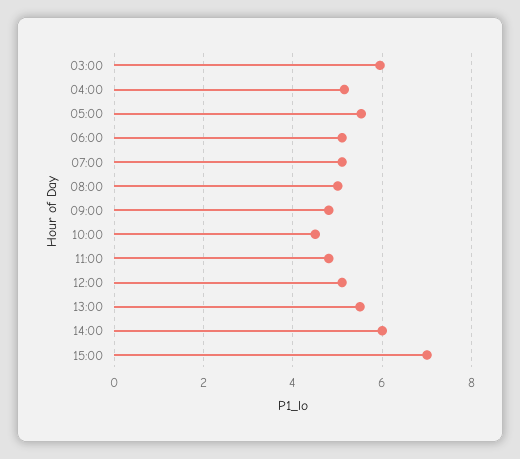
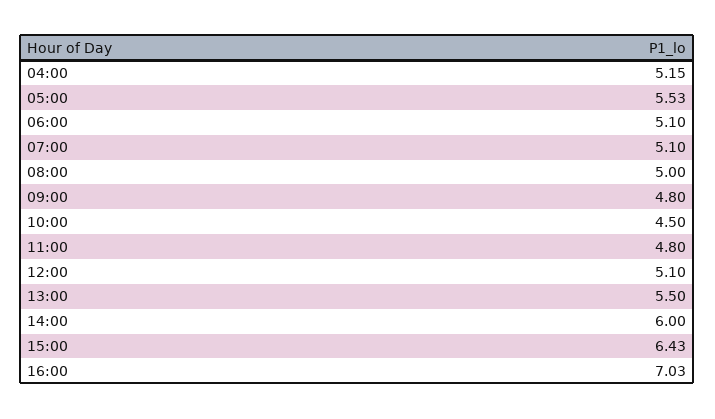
03:00: 6 -> none
15:00: 7 -> 6.43
16:00: none -> 7.03

